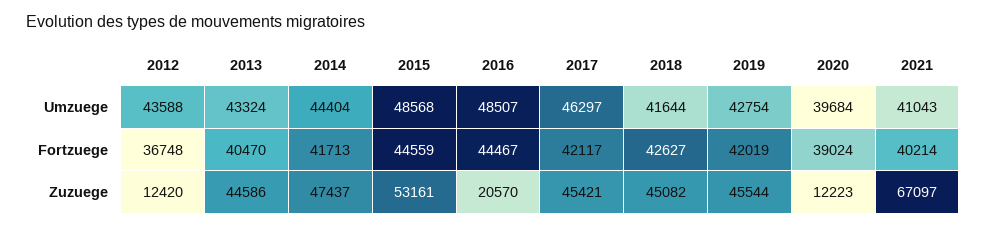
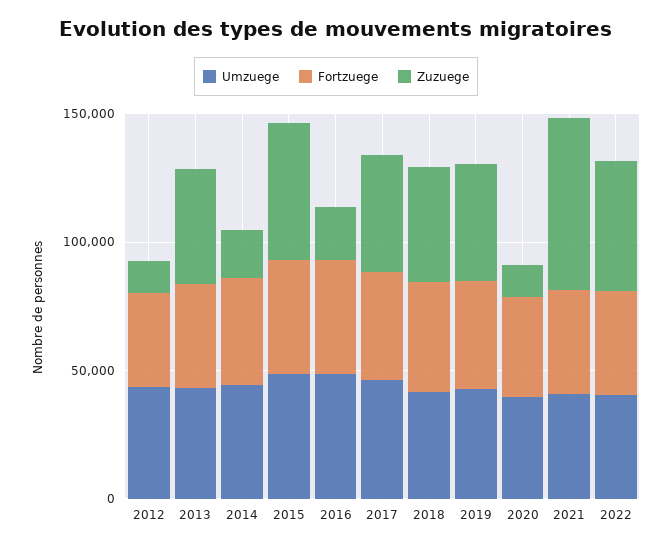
Zuzuege, 2014: 47437 -> 20000
Umzuege, 2022: none -> 40000
Fortzuege, 2022: none -> 40000
Zuzuege, 2022: none -> 50000

